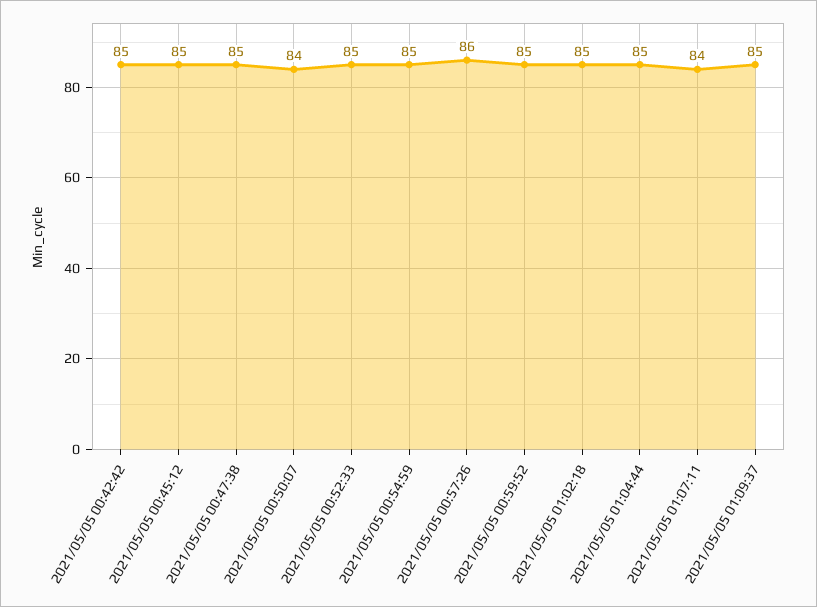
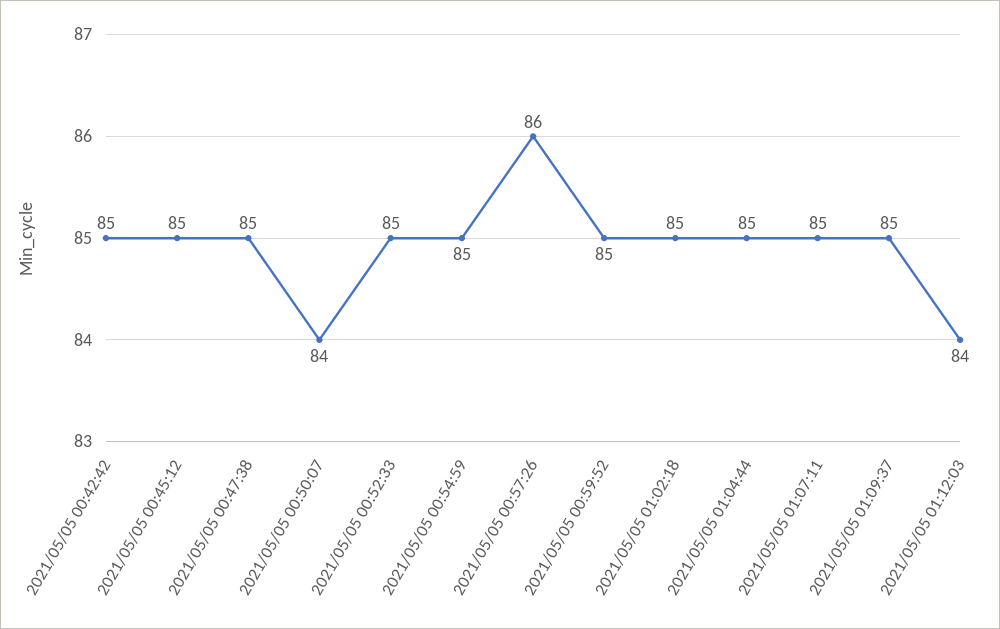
2021/05/05 01:07:11: 84 -> 85
2021/05/05 01:12:03: none -> 84

